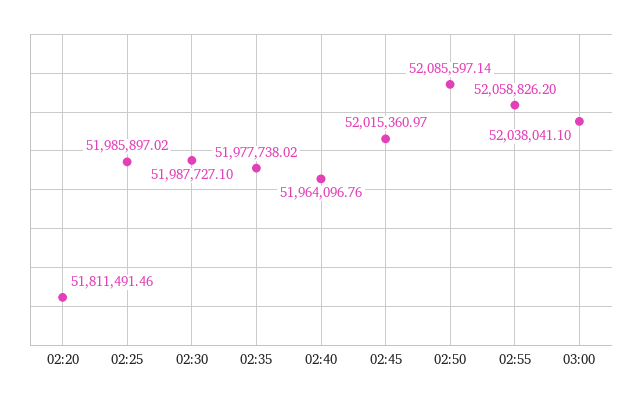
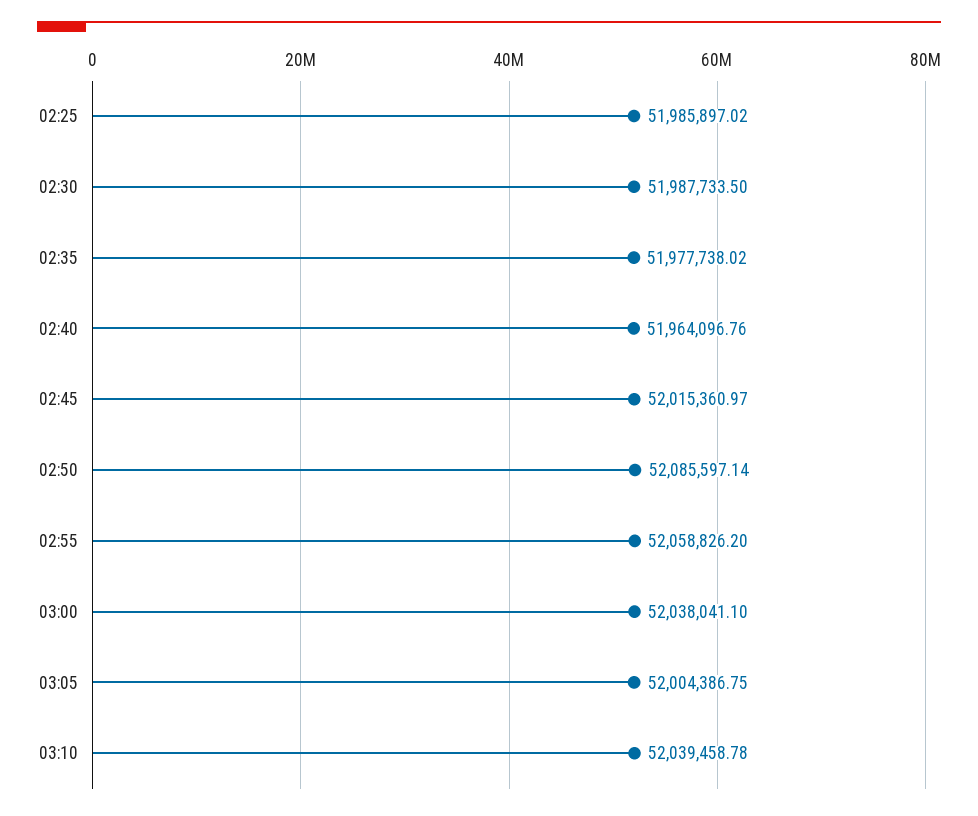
02:20: 51811491.46 -> none
02:30: 51987727.1 -> 51987733.5
03:05: none -> 52004386.75
03:10: none -> 52039458.78

